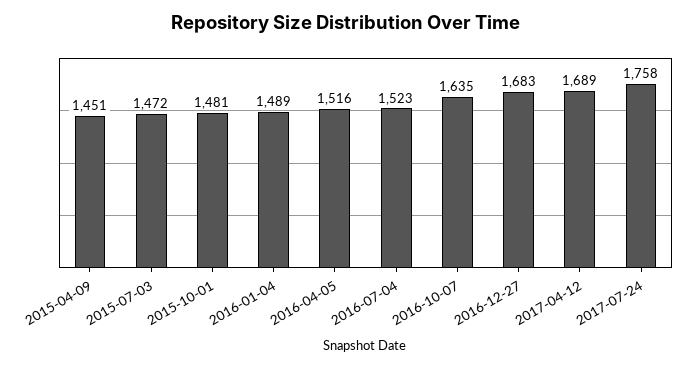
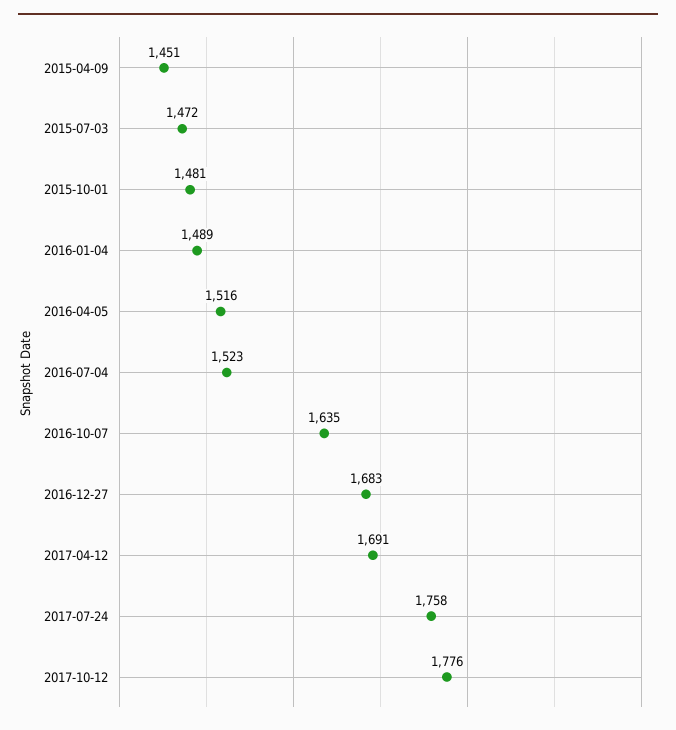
2017-04-12: 1689 -> 1691
2017-10-12: none -> 1776

